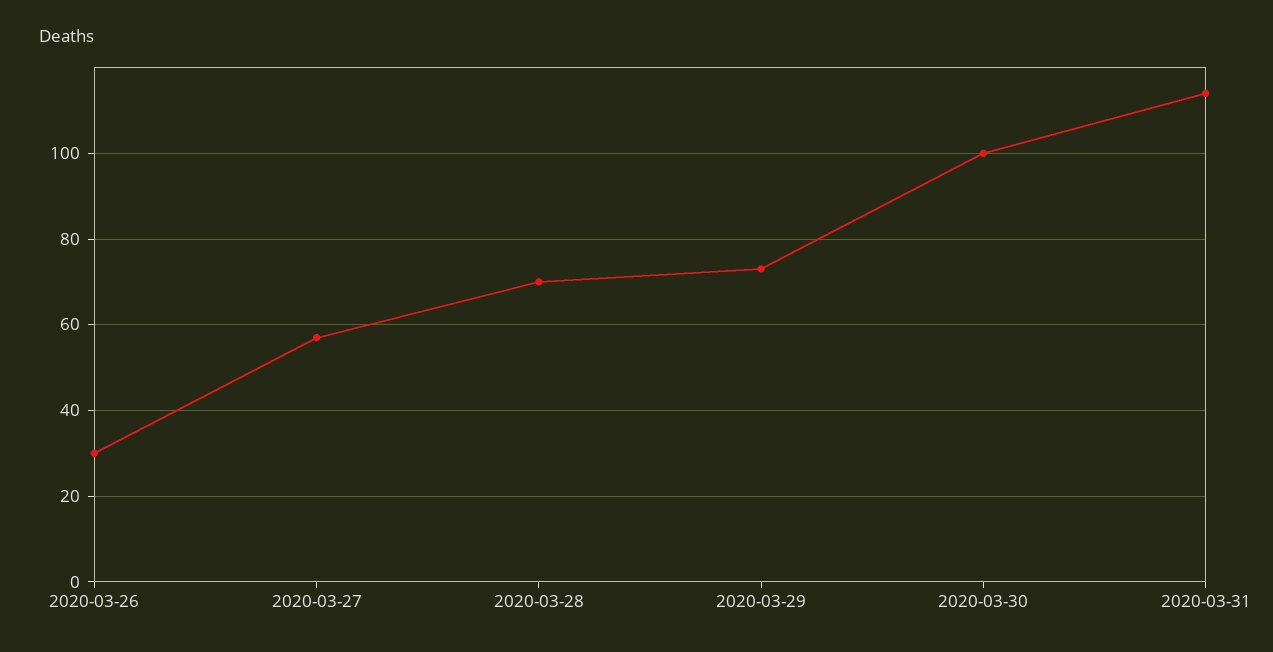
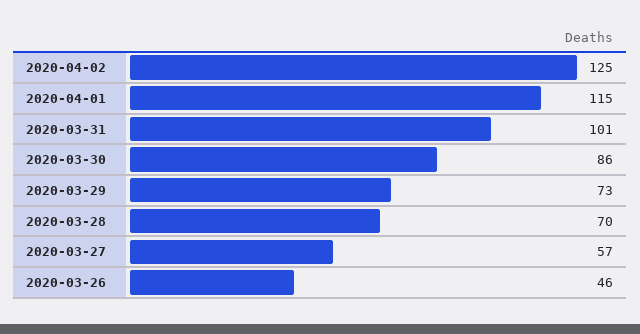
2020-03-26: 30 -> 46
2020-03-30: 100 -> 86
2020-03-31: 115 -> 101
2020-04-02: none -> 125
2020-04-01: none -> 115

